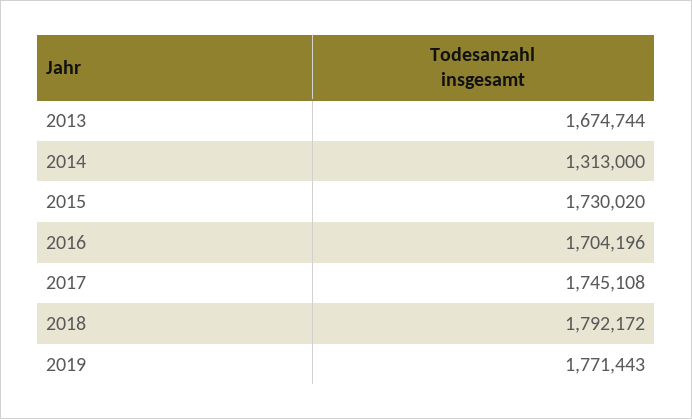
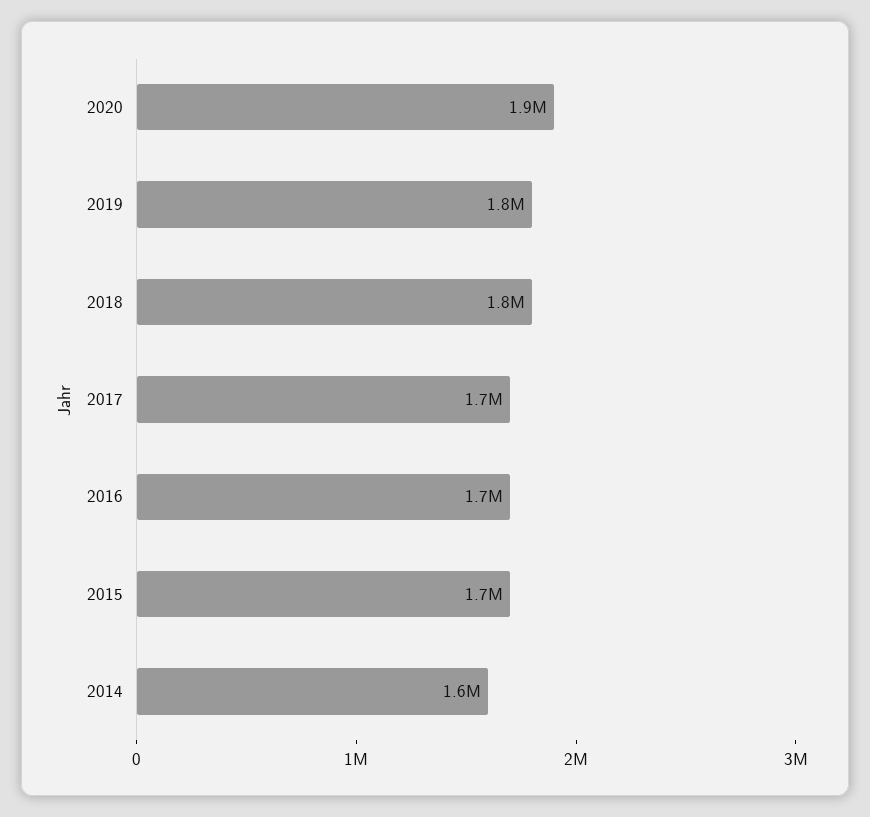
2013: 1674744 -> none
2014: 1313000 -> 1600000
2020: none -> 1900000

